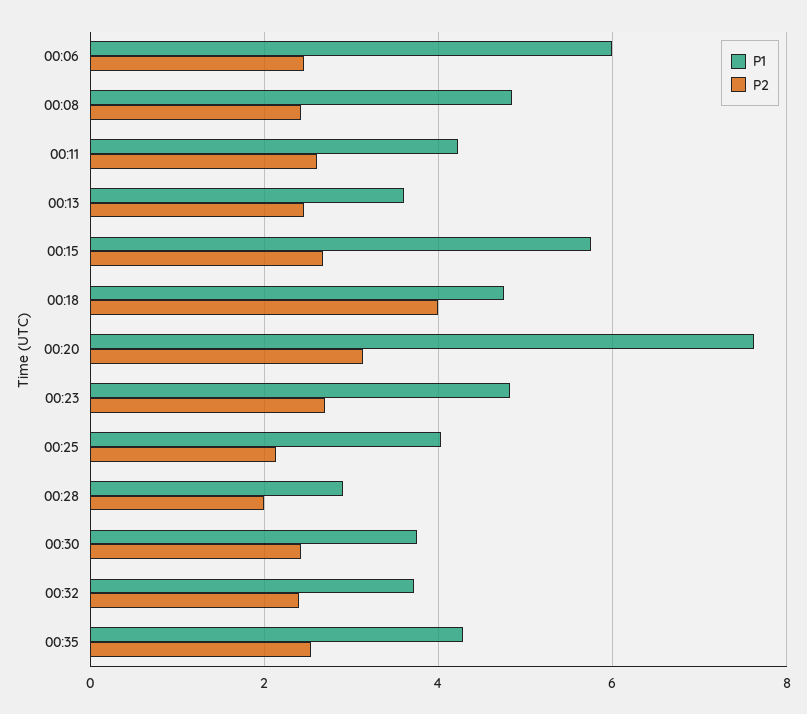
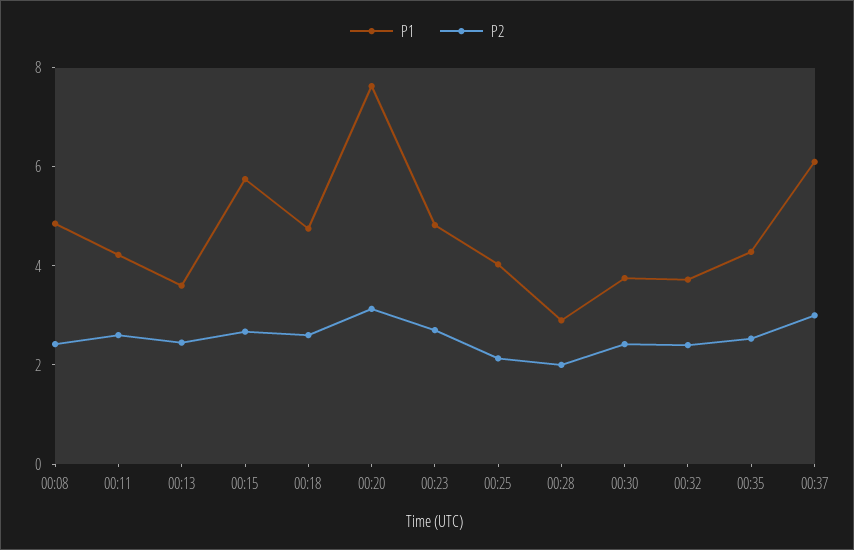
P1, 00:06: 6 -> none
P2, 00:06: 2.4 -> none
P2, 00:18: 4 -> 2.5
P1, 00:37: none -> 6
P2, 00:37: none -> 3

